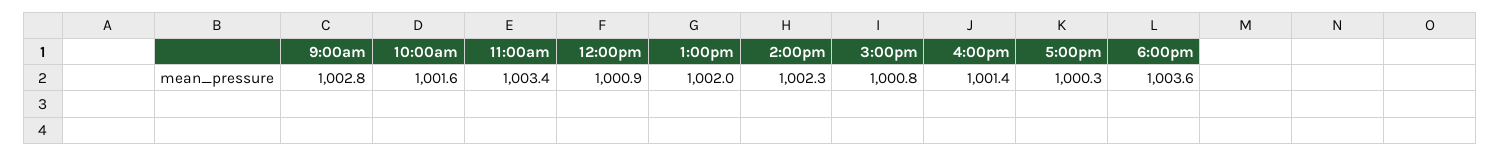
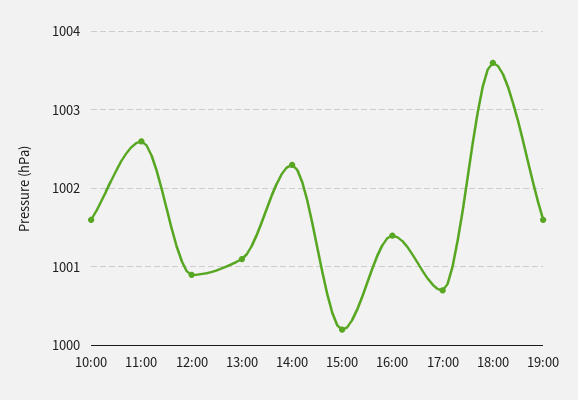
9:00am: 1002.8 -> none
11:00am: 1003.4 -> 1002.6
1:00pm: 1002 -> 1001.1
3:00pm: 1000.8 -> 1000.2
5:00pm: 1000.3 -> 1000.7
19:00: none -> 1001.6

